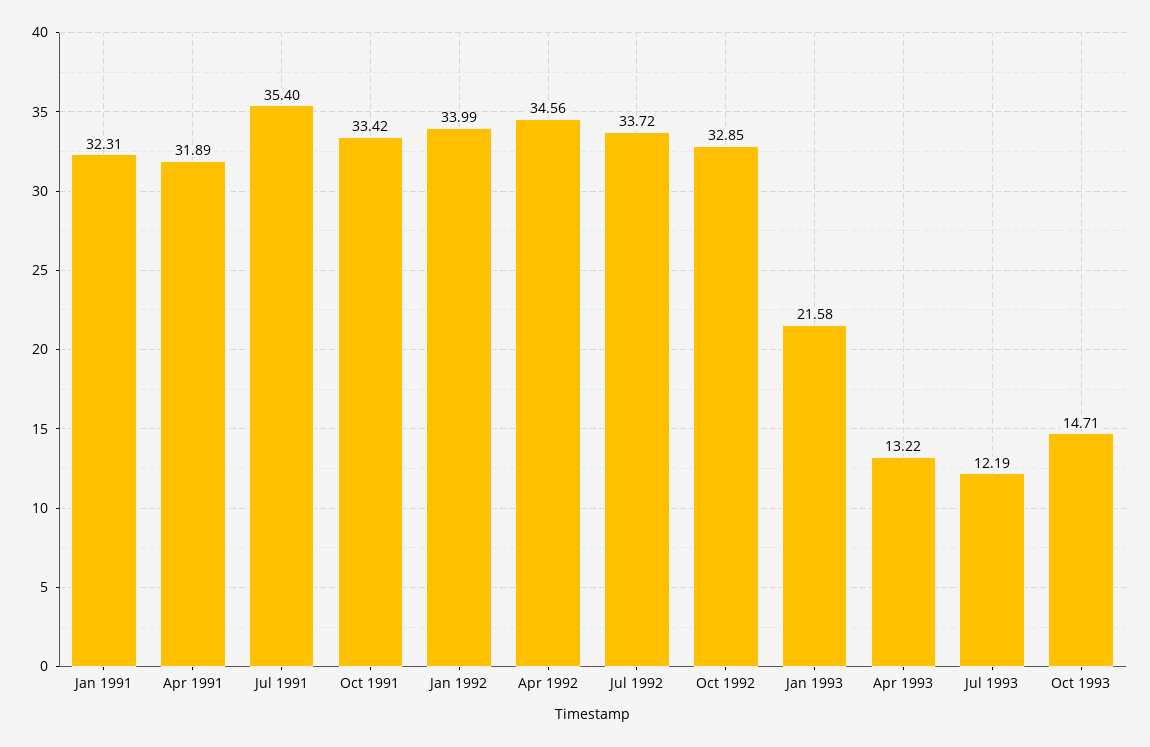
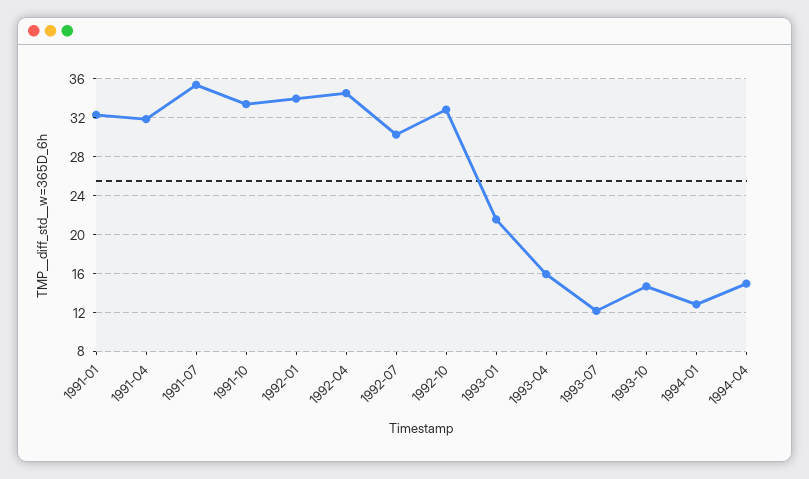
Jul 1992: 33.72 -> 30
Apr 1993: 13.22 -> 16
1994-01: none -> 13
1994-04: none -> 15

